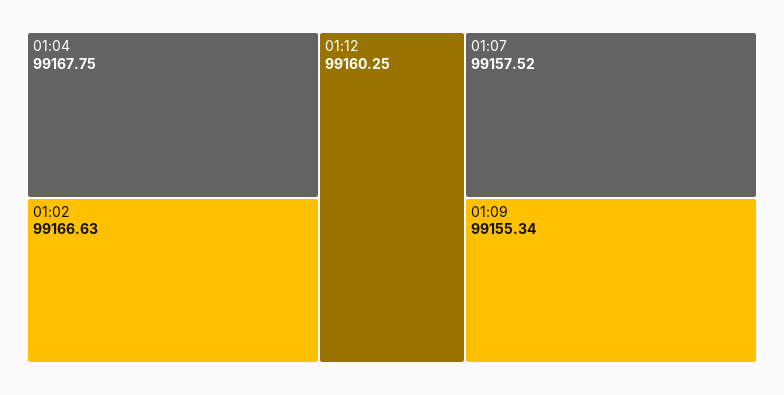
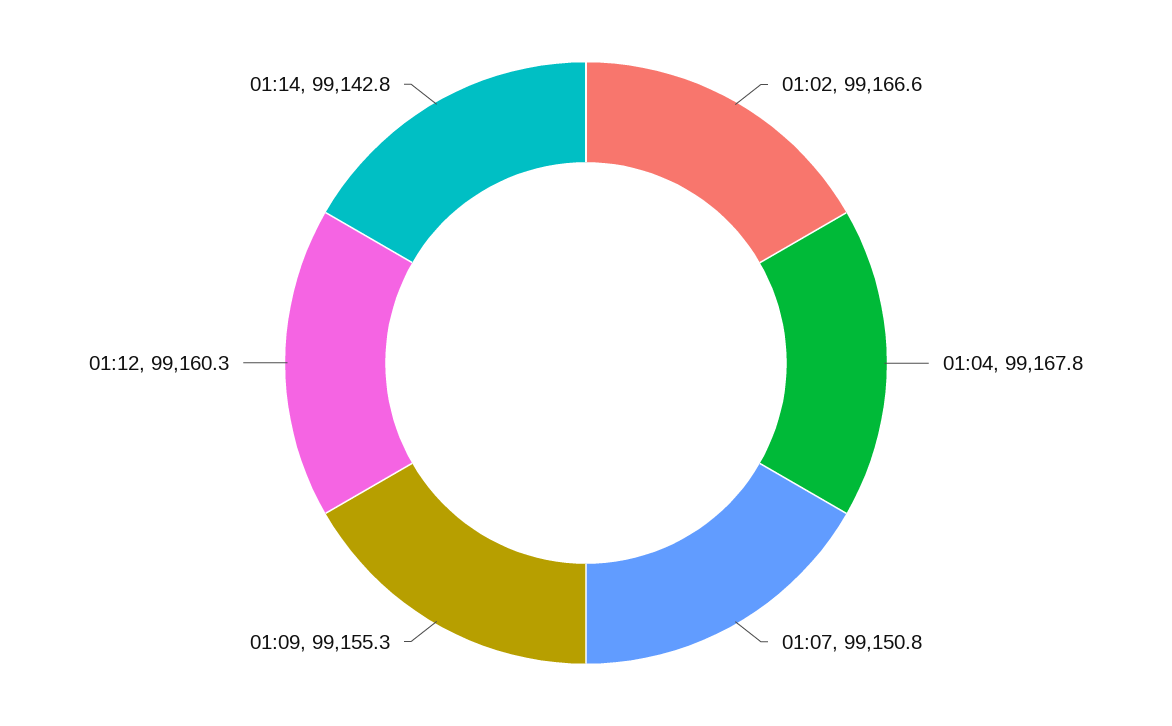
01:07: 99157.52 -> 99150.8
01:14: none -> 99142.8

